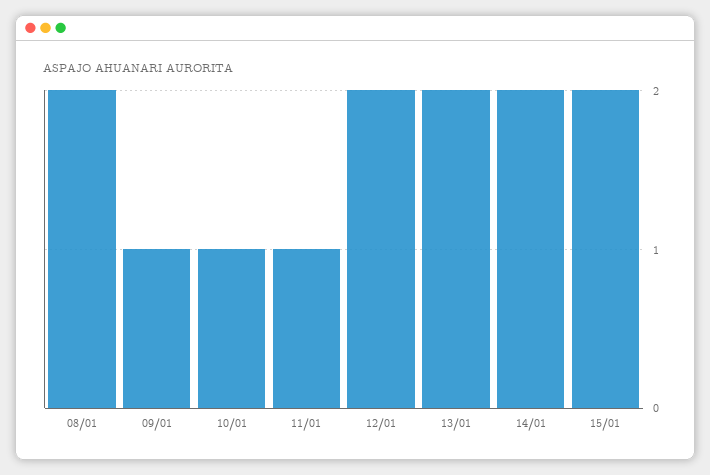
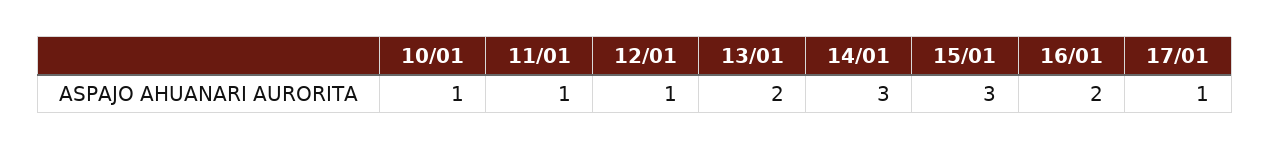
08/01: 2 -> none
09/01: 1 -> none
12/01: 2 -> 1
14/01: 2 -> 3
15/01: 2 -> 3
16/01: none -> 2
17/01: none -> 1

